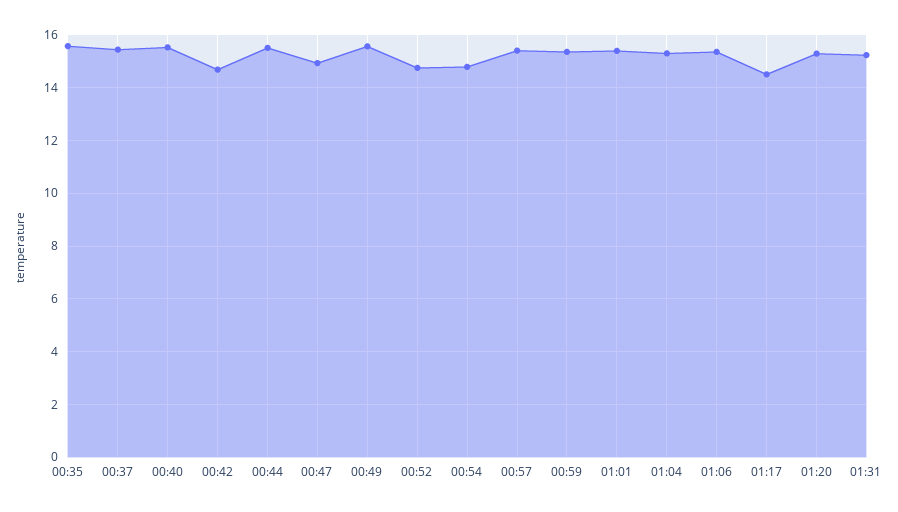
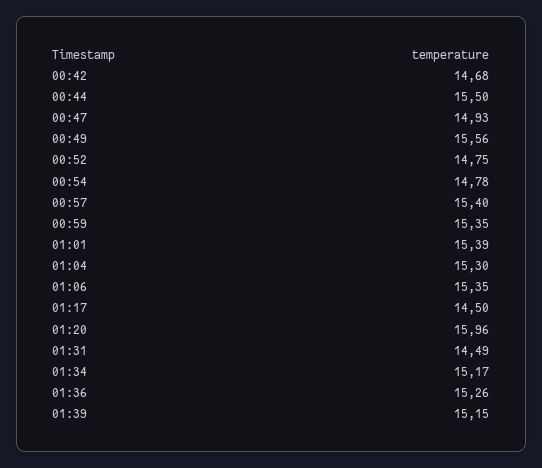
00:35: 15.5 -> none
00:37: 15.5 -> none
00:40: 15.5 -> none
01:20: 15.25 -> 15.96
01:31: 15.25 -> 14.49
01:34: none -> 15.17
01:36: none -> 15.26
01:39: none -> 15.15

